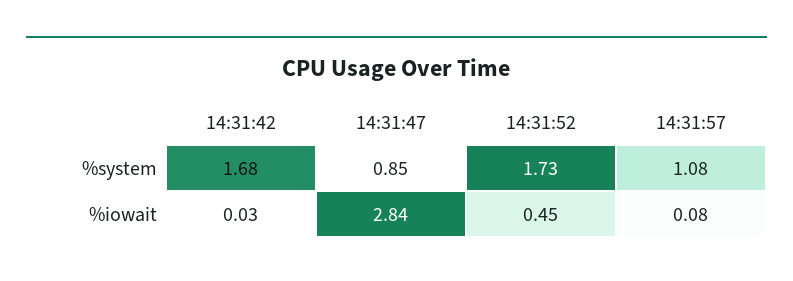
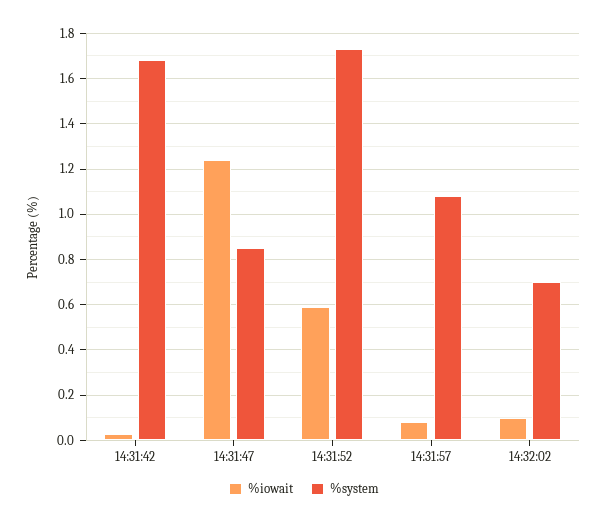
%iowait, 14:31:47: 2.84 -> 1.25
%iowait, 14:31:52: 0.45 -> 0.6
%iowait, 14:32:02: none -> 0.1
%system, 14:32:02: none -> 0.7

